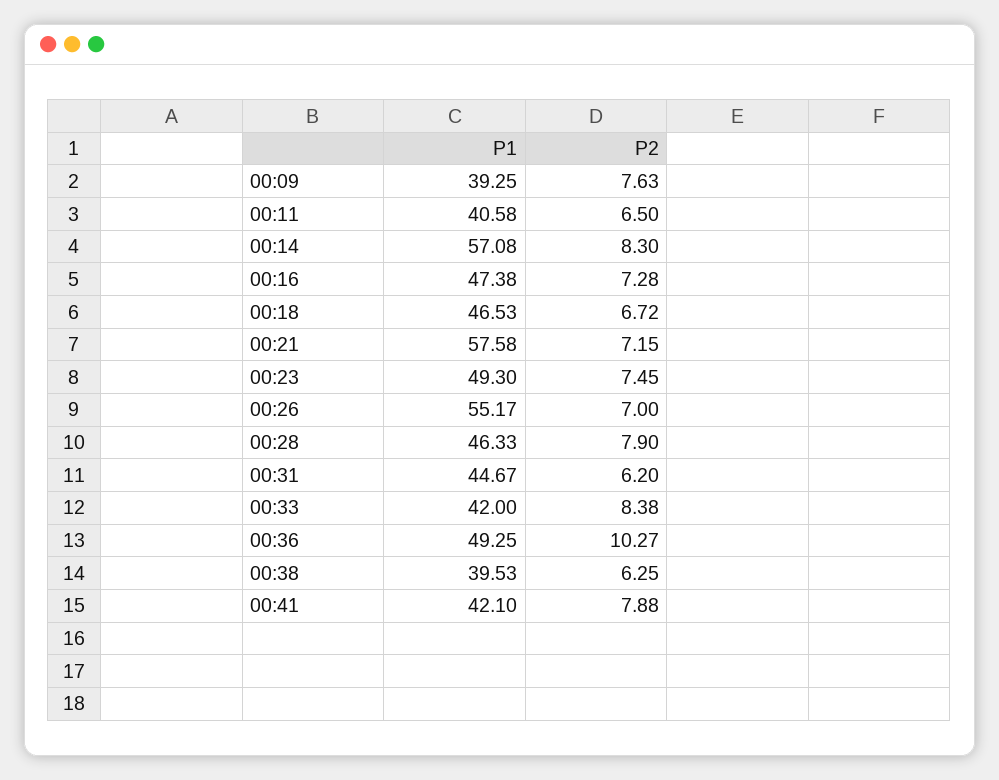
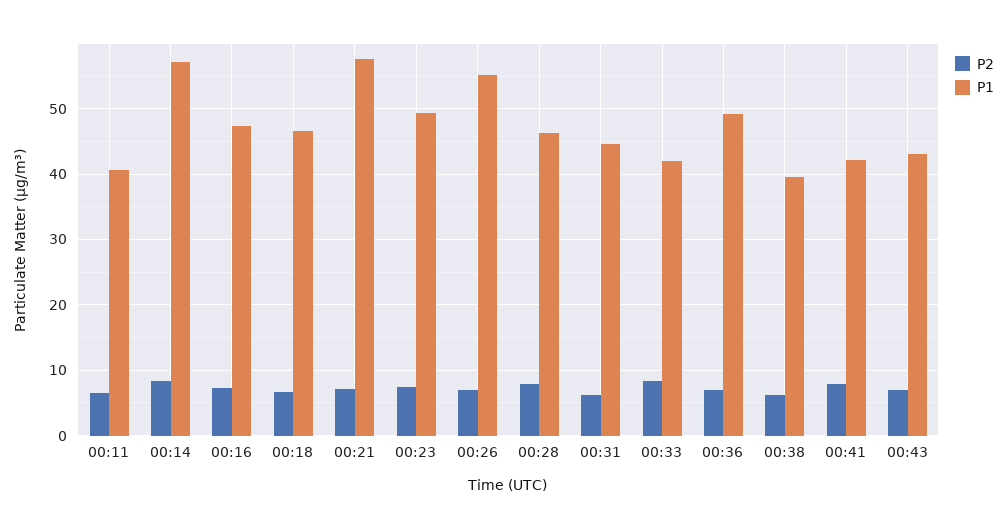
P1, 00:09: 39.25 -> none
P2, 00:09: 7.63 -> none
P2, 00:36: 10.27 -> 7
P2, 00:43: none -> 7
P1, 00:43: none -> 43

